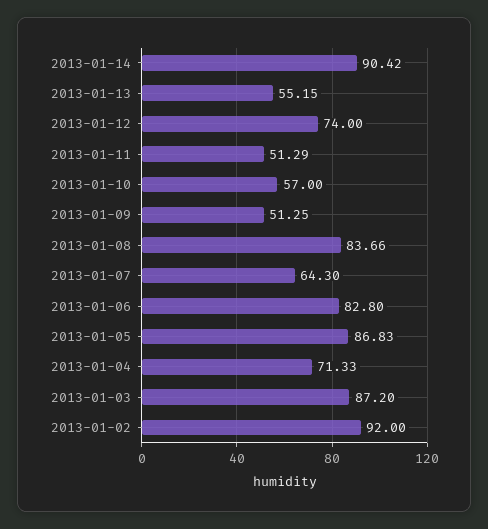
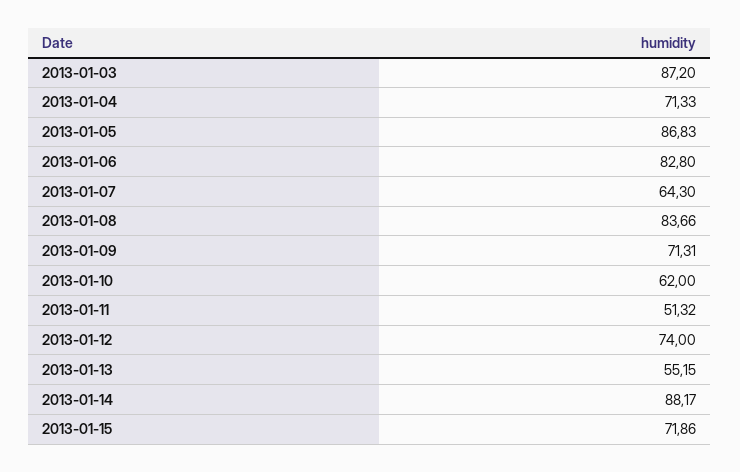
2013-01-14: 90.42 -> 88.17
2013-01-11: 51.29 -> 51.32
2013-01-10: 57 -> 62
2013-01-09: 51.25 -> 71.31
2013-01-02: 92 -> none
2013-01-15: none -> 71.86

